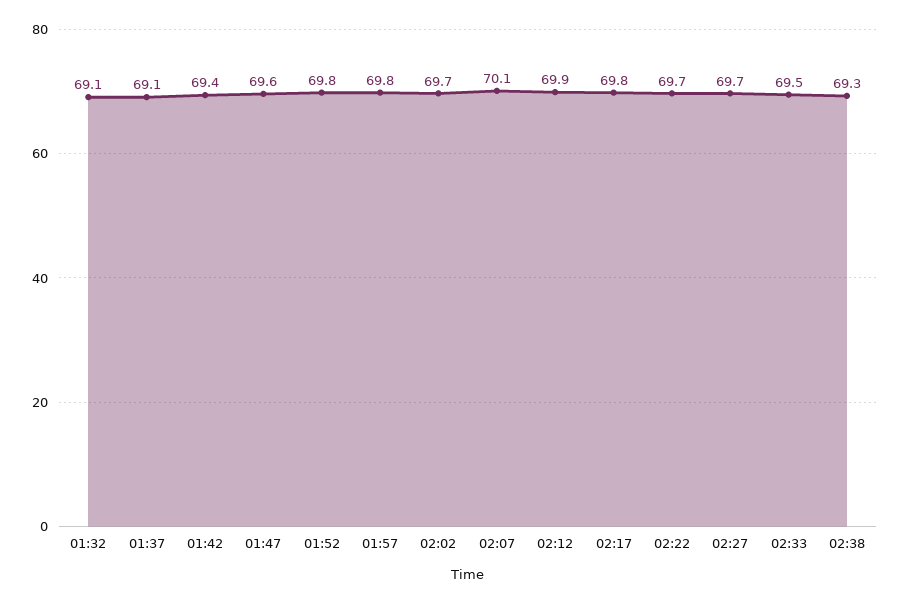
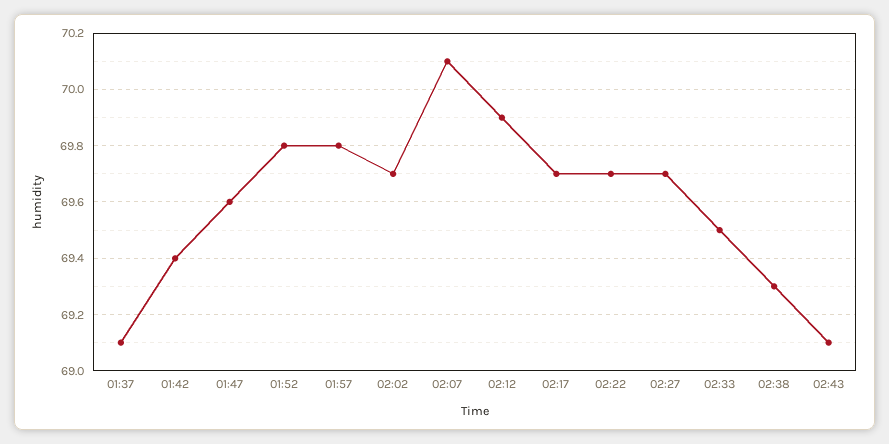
01:32: 69.1 -> none
02:17: 69.8 -> 69.7
02:43: none -> 69.1

